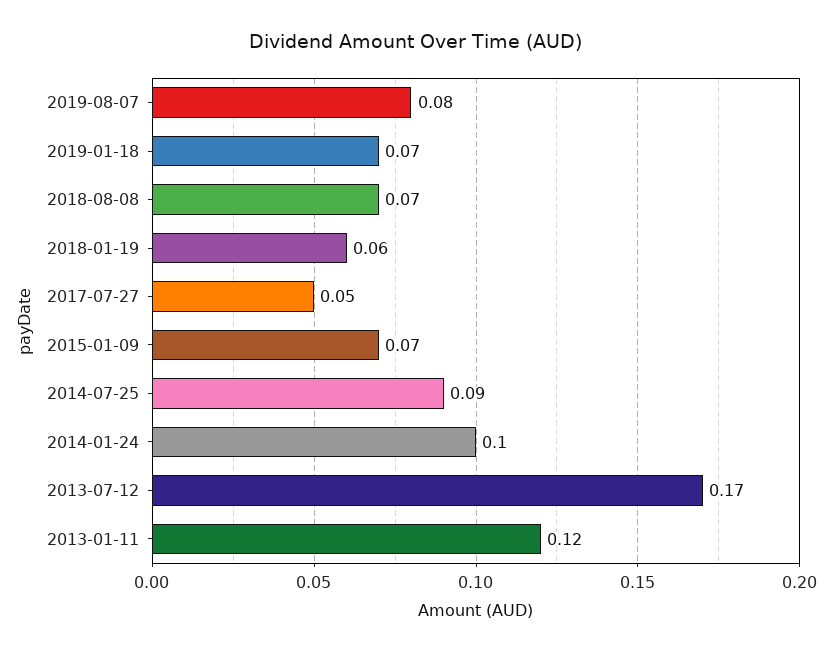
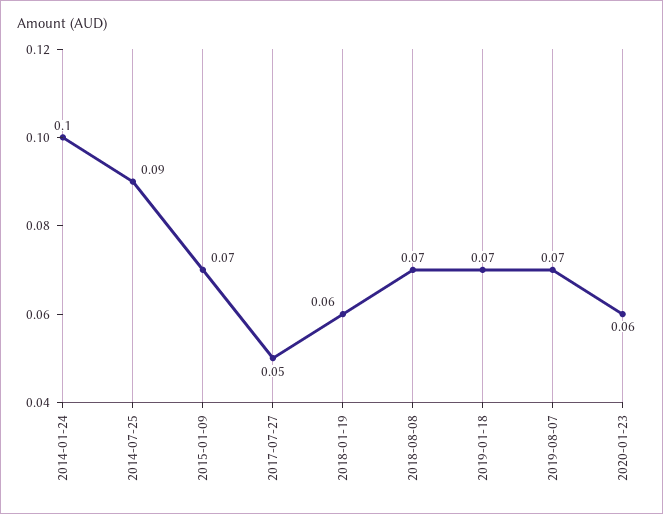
2019-08-07: 0.08 -> 0.07
2013-07-12: 0.17 -> none
2013-01-11: 0.12 -> none
2020-01-23: none -> 0.06

